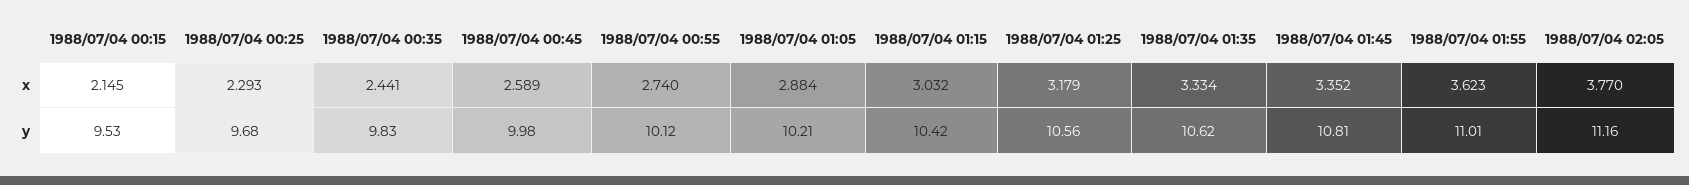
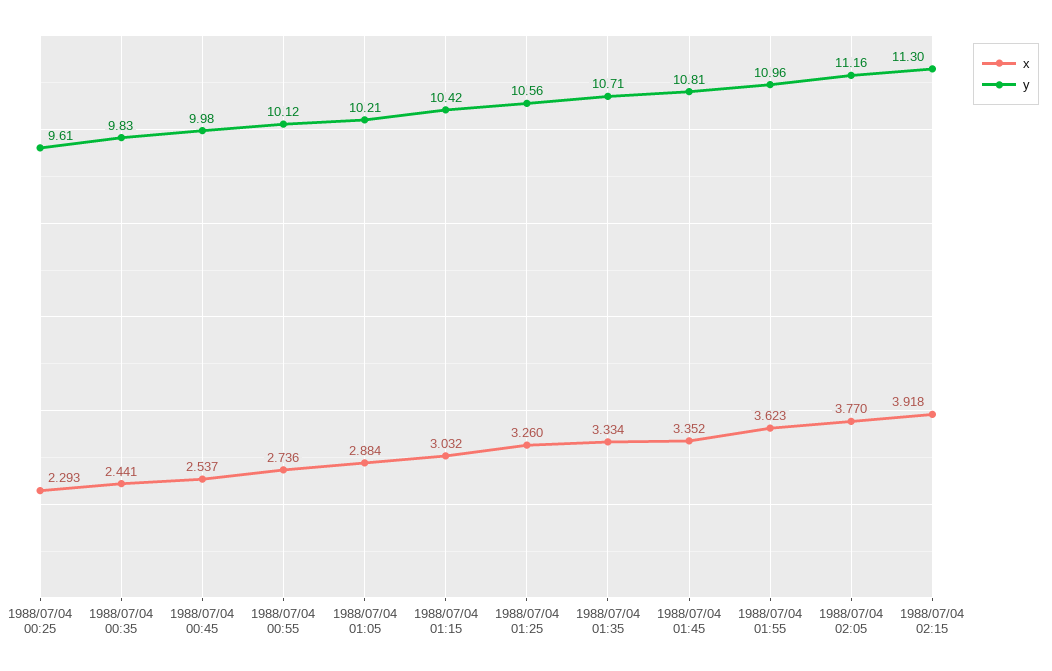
x, 1988/07/04 00:15: 2.145 -> none
x, 1988/07/04 00:45: 2.589 -> 2.537
x, 1988/07/04 00:55: 2.74 -> 2.736
x, 1988/07/04 01:25: 3.179 -> 3.26
y, 1988/07/04 00:15: 9.53 -> none
y, 1988/07/04 00:25: 9.68 -> 9.61
y, 1988/07/04 01:35: 10.62 -> 10.71
y, 1988/07/04 01:55: 11.01 -> 10.96
x, 1988/07/04 02:15: none -> 3.918
y, 1988/07/04 02:15: none -> 11.3

